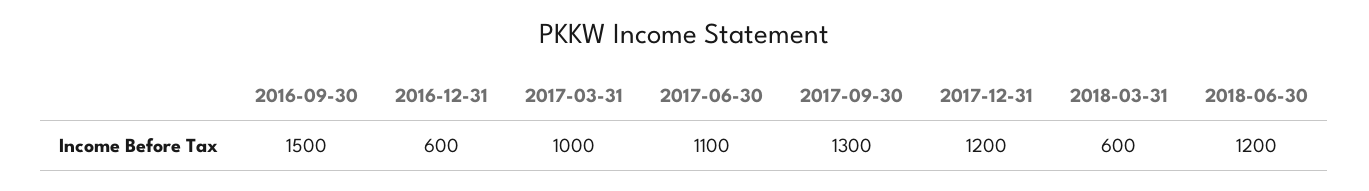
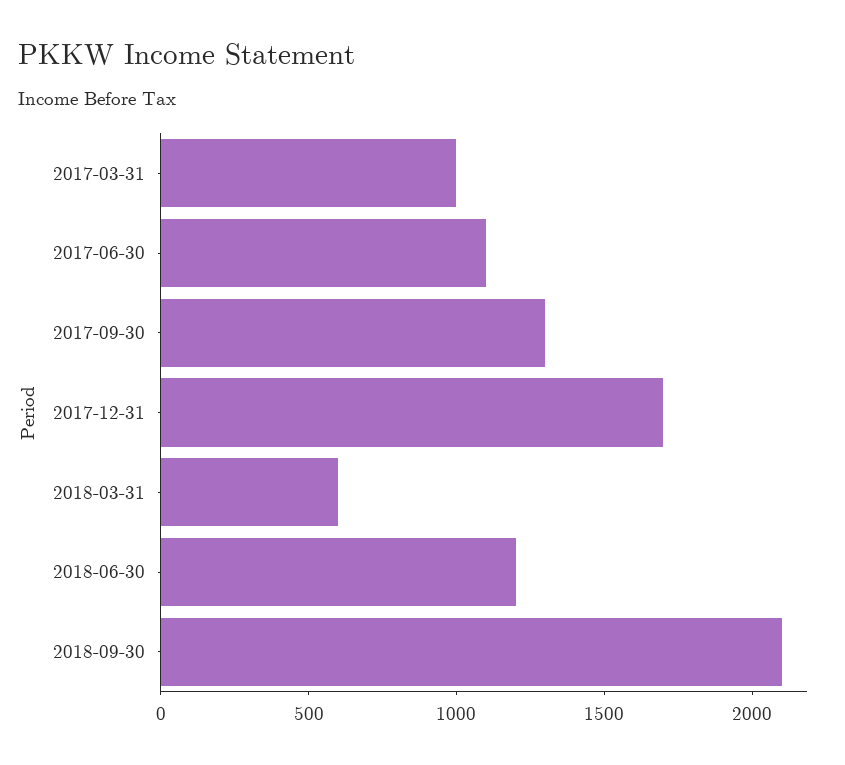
2016-09-30: 1500 -> none
2016-12-31: 600 -> none
2017-12-31: 1200 -> 1700
2018-09-30: none -> 2100

